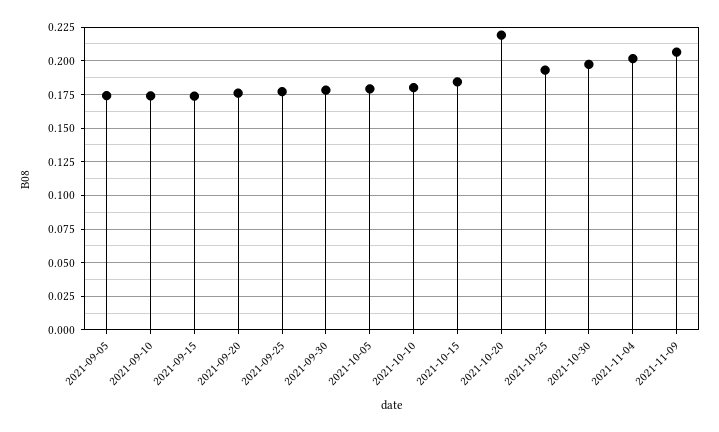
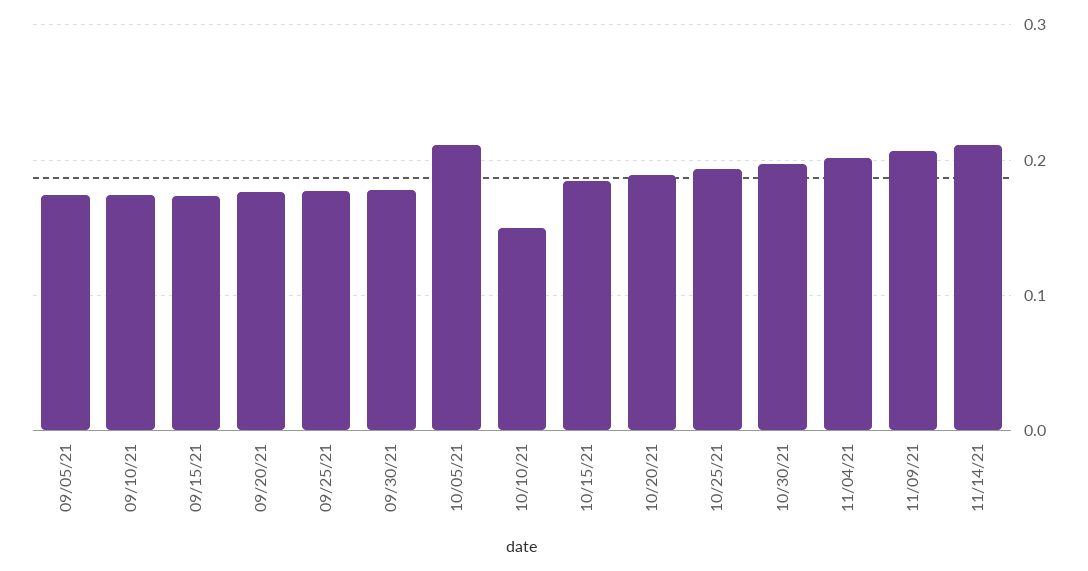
2021-10-05: 0.18 -> 0.21
2021-10-10: 0.18 -> 0.15
2021-10-20: 0.22 -> 0.19
11/14/21: none -> 0.21

